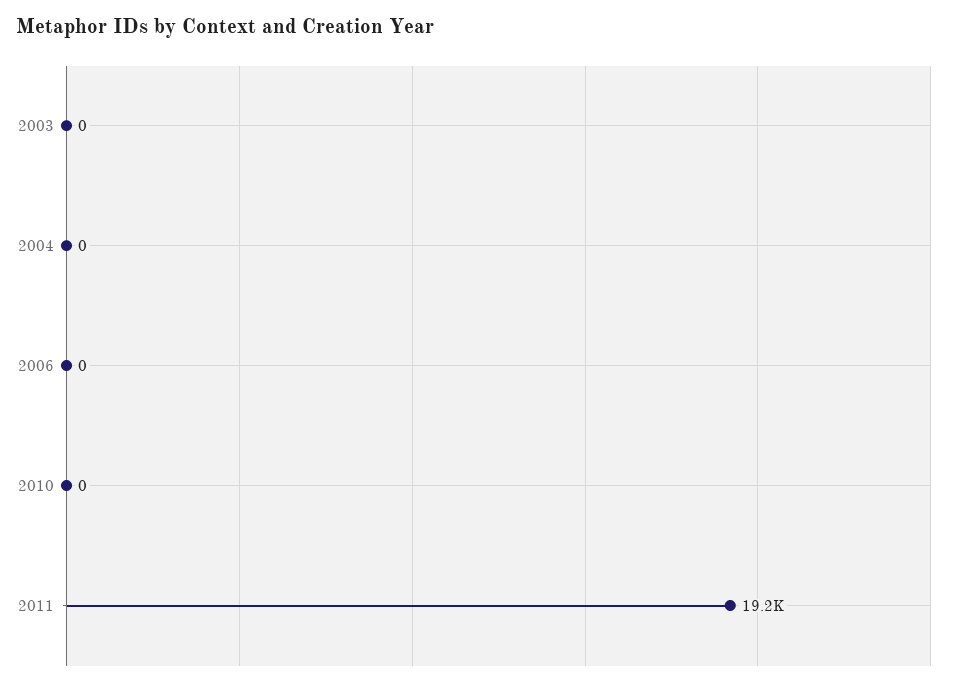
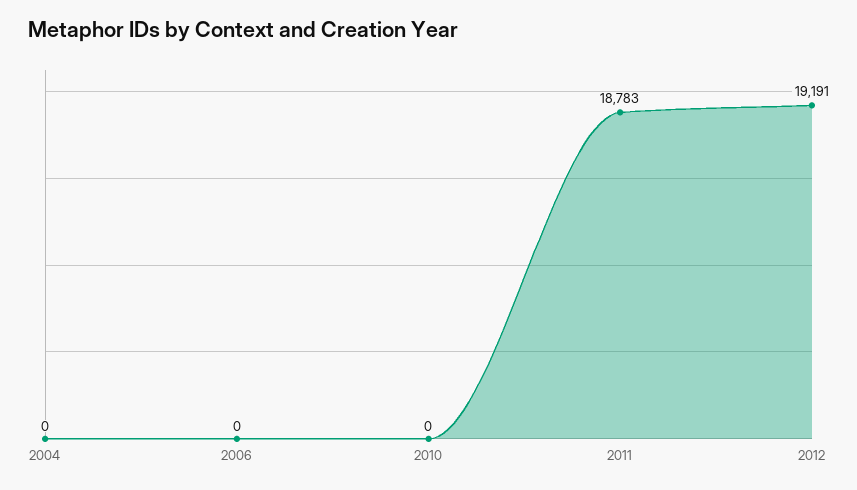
2003: 0 -> none
2011: 19200 -> 18783
2012: none -> 19191

